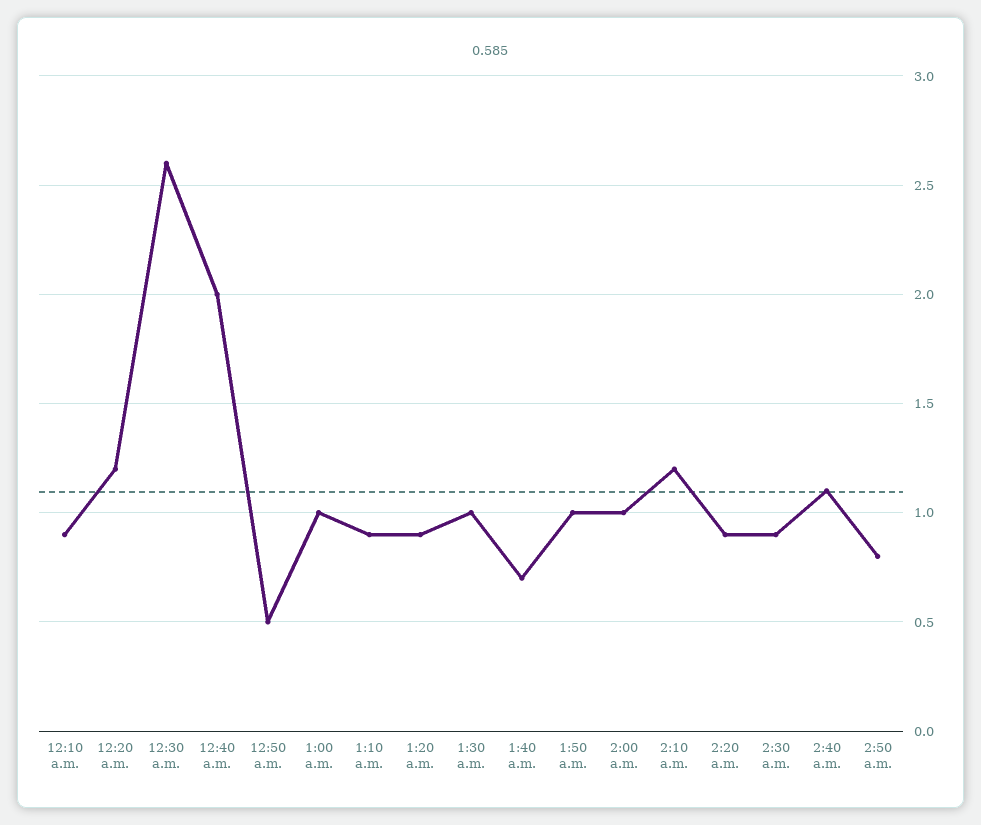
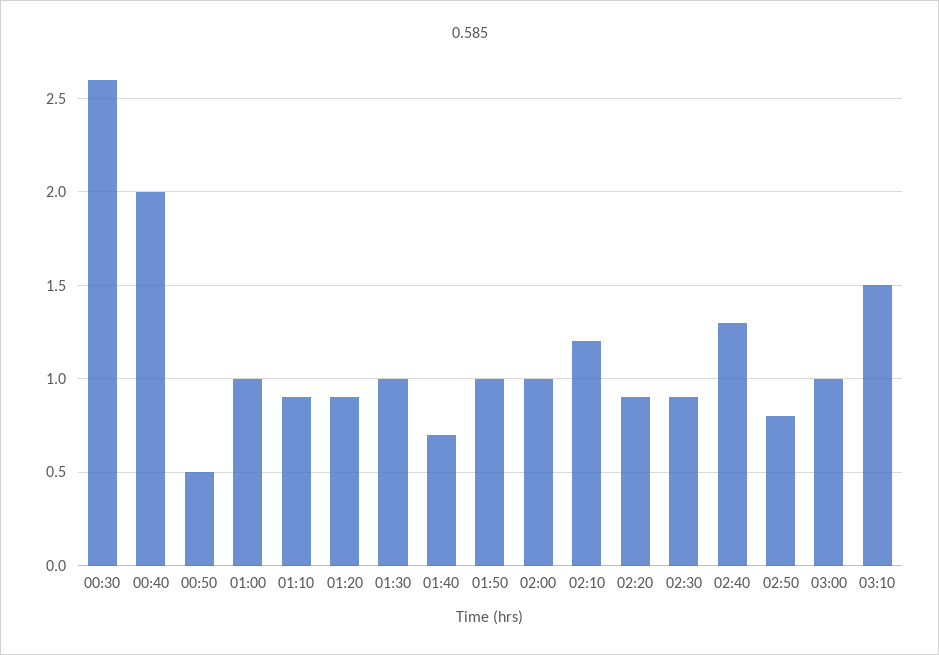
12:10 a.m.: 0.9 -> none
12:20 a.m.: 1.2 -> none
2:40 a.m.: 1.1 -> 1.3
03:00: none -> 1
03:10: none -> 1.5

